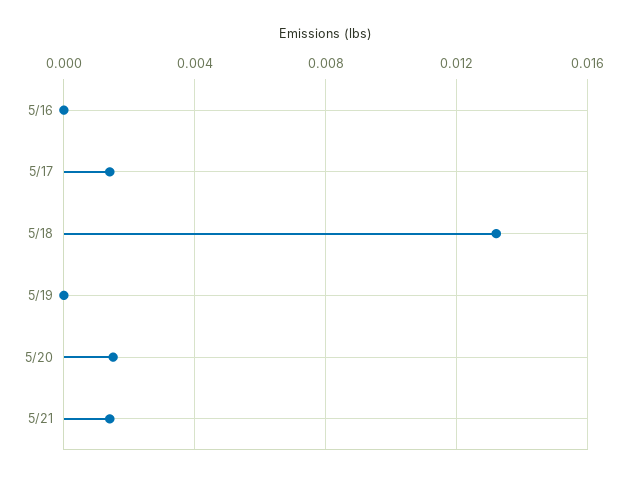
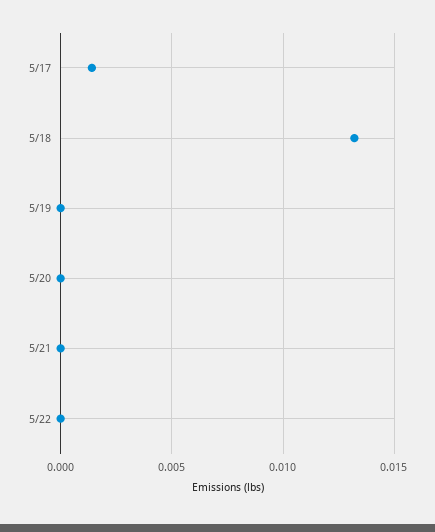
5/16: 0 -> none
5/20: 0.0015 -> 0
5/21: 0.0015 -> 0
5/22: none -> 0

